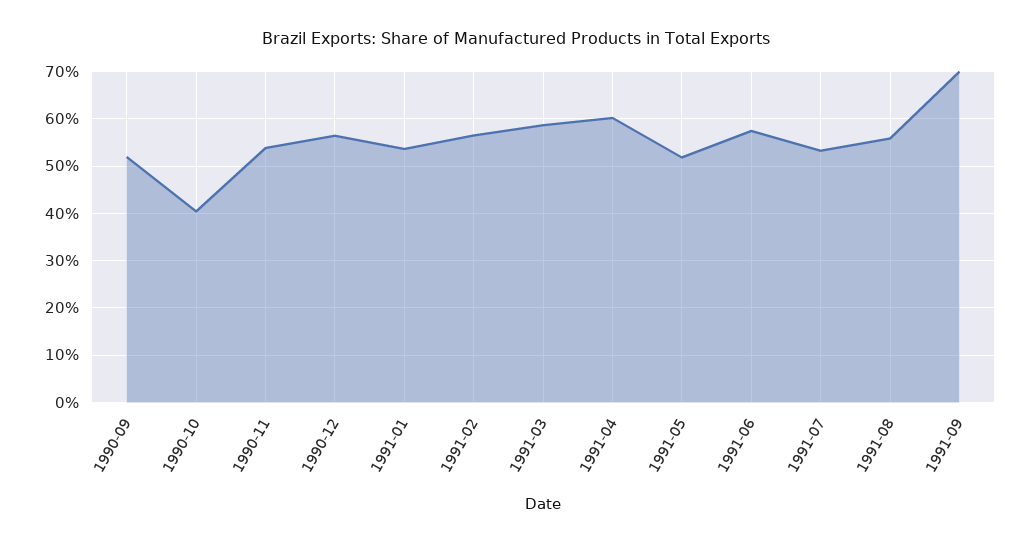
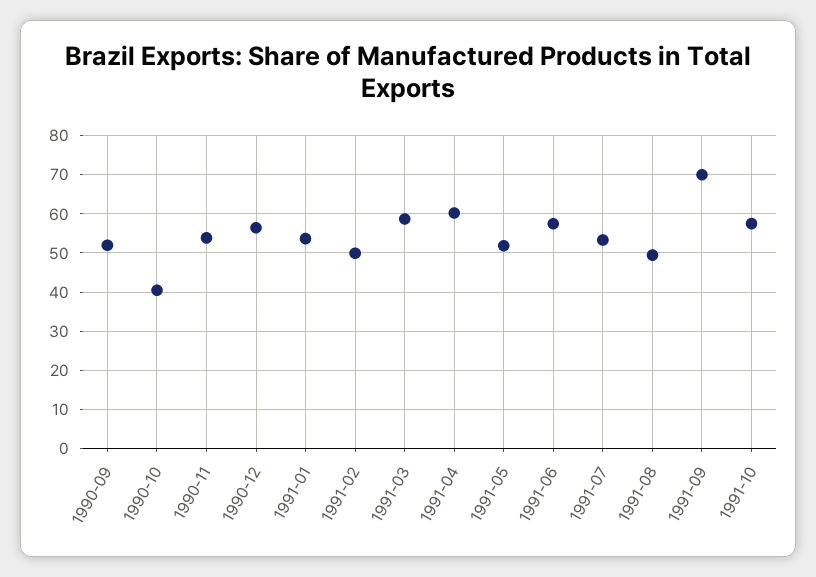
1991-02: 56 -> 50
1991-08: 56 -> 50
1991-10: none -> 58

